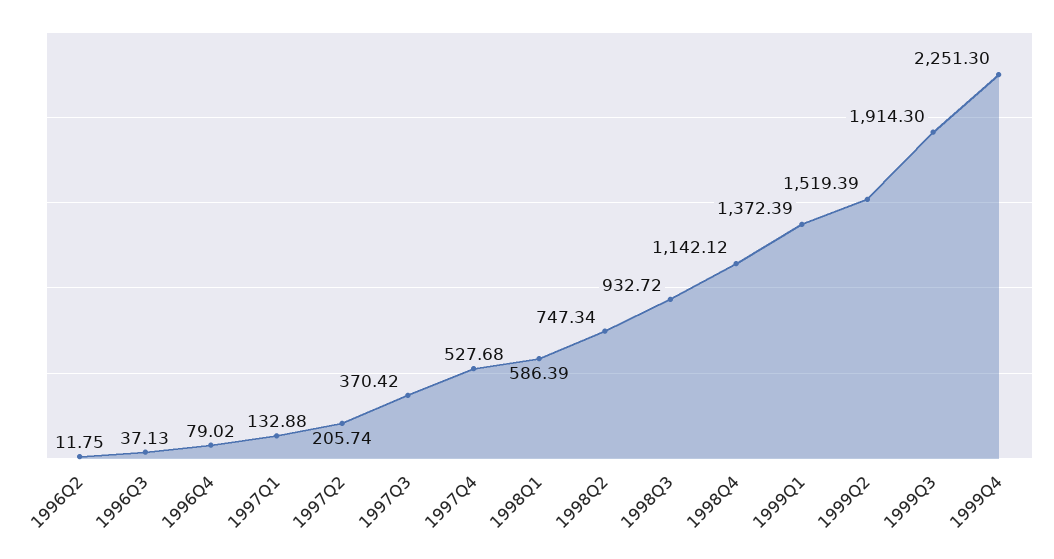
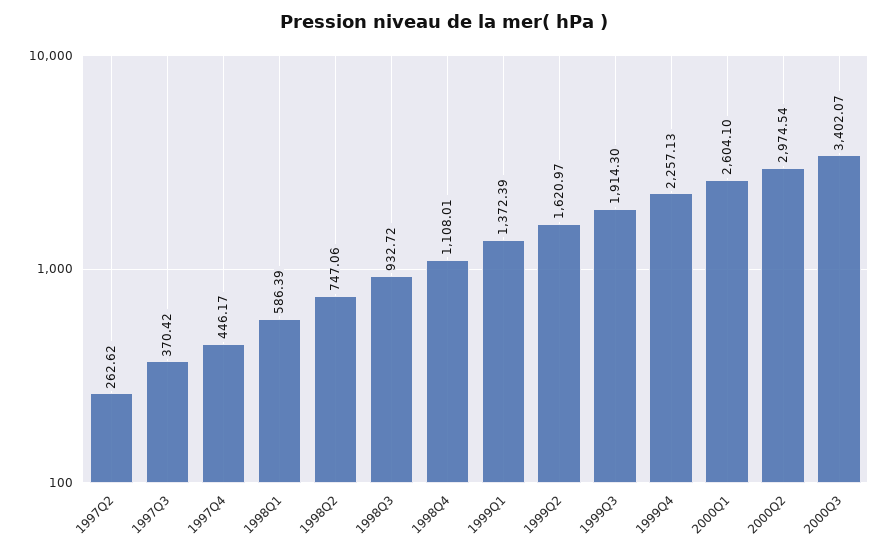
1996Q2: 11.75 -> none
1996Q3: 37.13 -> none
1996Q4: 79.02 -> none
1997Q1: 132.88 -> none
1997Q2: 205.74 -> 262.62
1997Q4: 527.68 -> 446.17
1998Q2: 747.34 -> 747.06
1998Q4: 1142.12 -> 1108.01
1999Q2: 1519.39 -> 1620.97
1999Q4: 2251.3 -> 2257.13
2000Q1: none -> 2604.1
2000Q2: none -> 2974.54
2000Q3: none -> 3402.07

